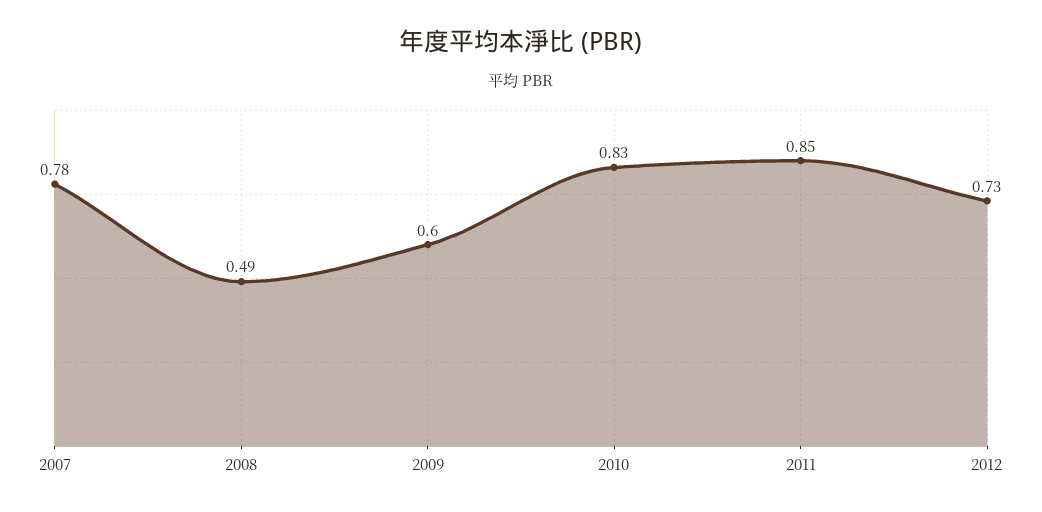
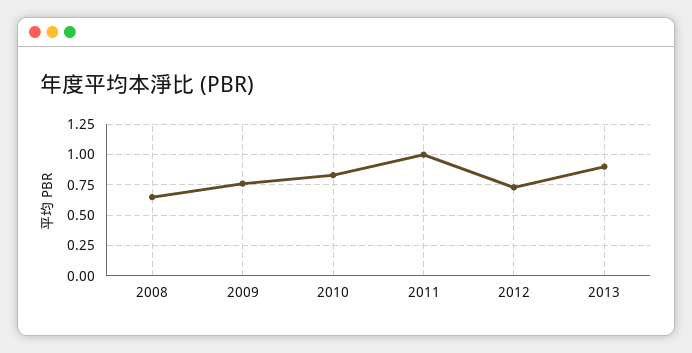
2007: 0.78 -> none
2008: 0.49 -> 0.65
2009: 0.6 -> 0.75
2011: 0.85 -> 1
2013: none -> 0.9

